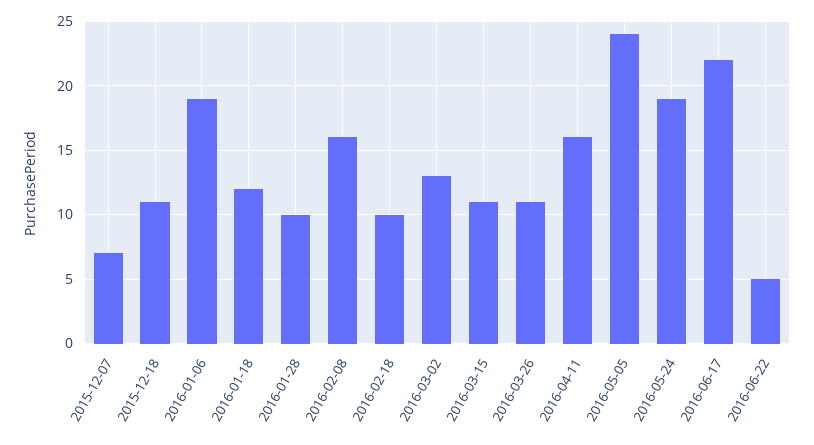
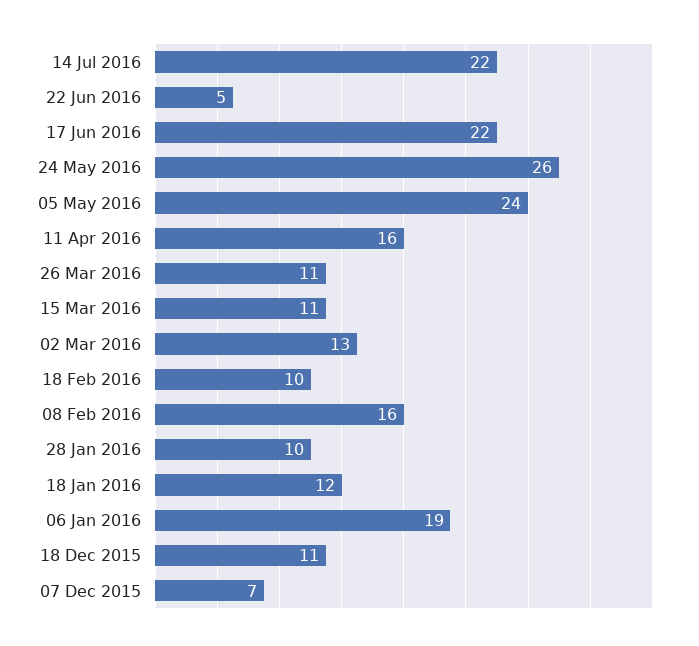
2016-05-24: 19 -> 26
14 Jul 2016: none -> 22

